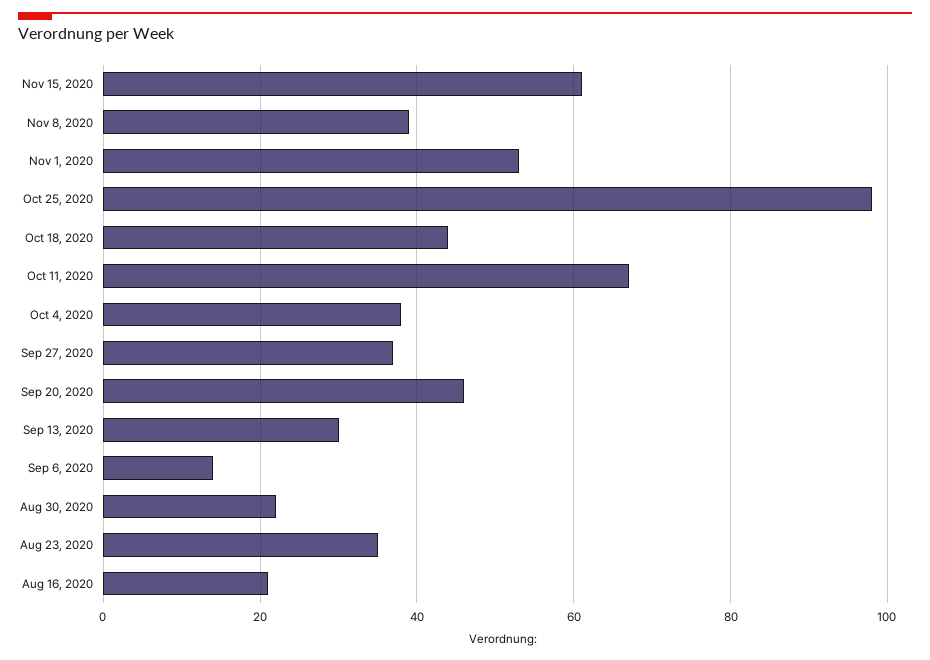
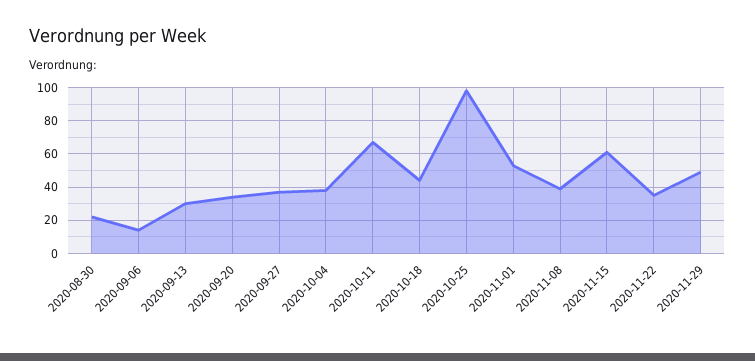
Sep 20, 2020: 45 -> 35
Aug 23, 2020: 35 -> none
Aug 16, 2020: 20 -> none
2020-11-22: none -> 35
2020-11-29: none -> 50

